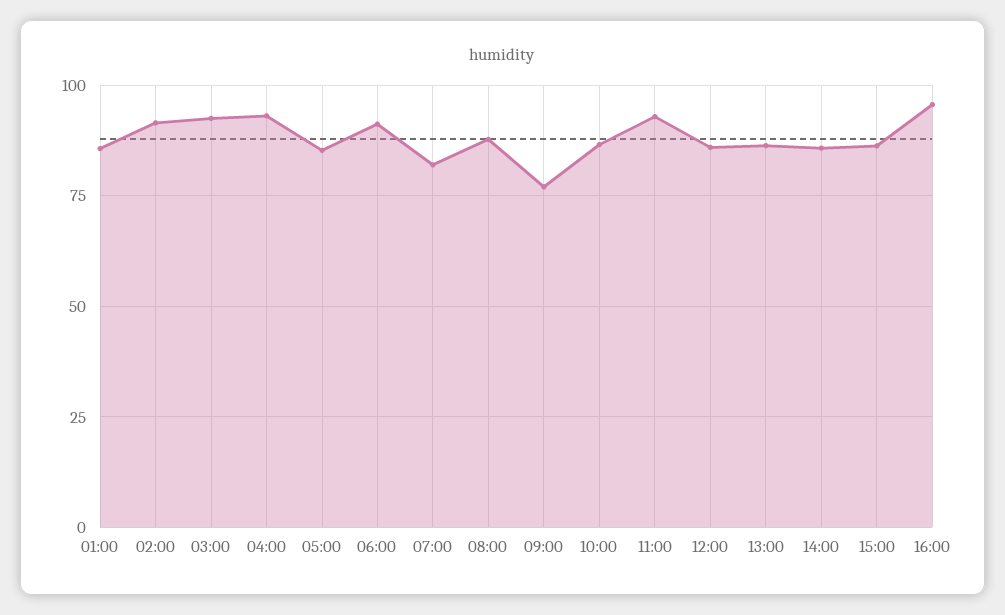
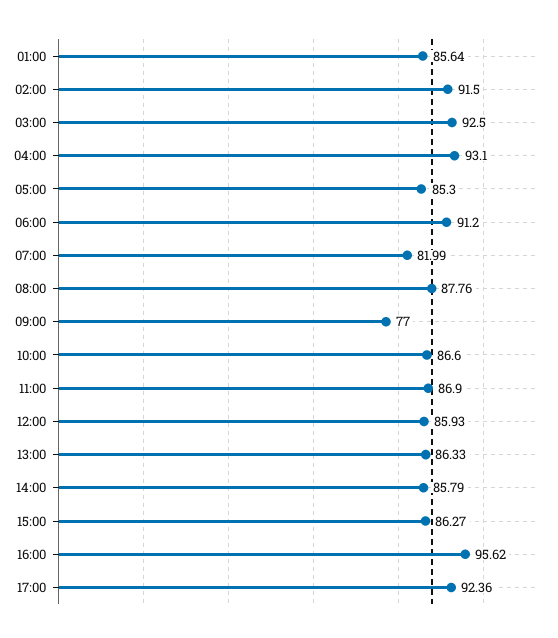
11:00: 92.5 -> 86.9
17:00: none -> 92.36

